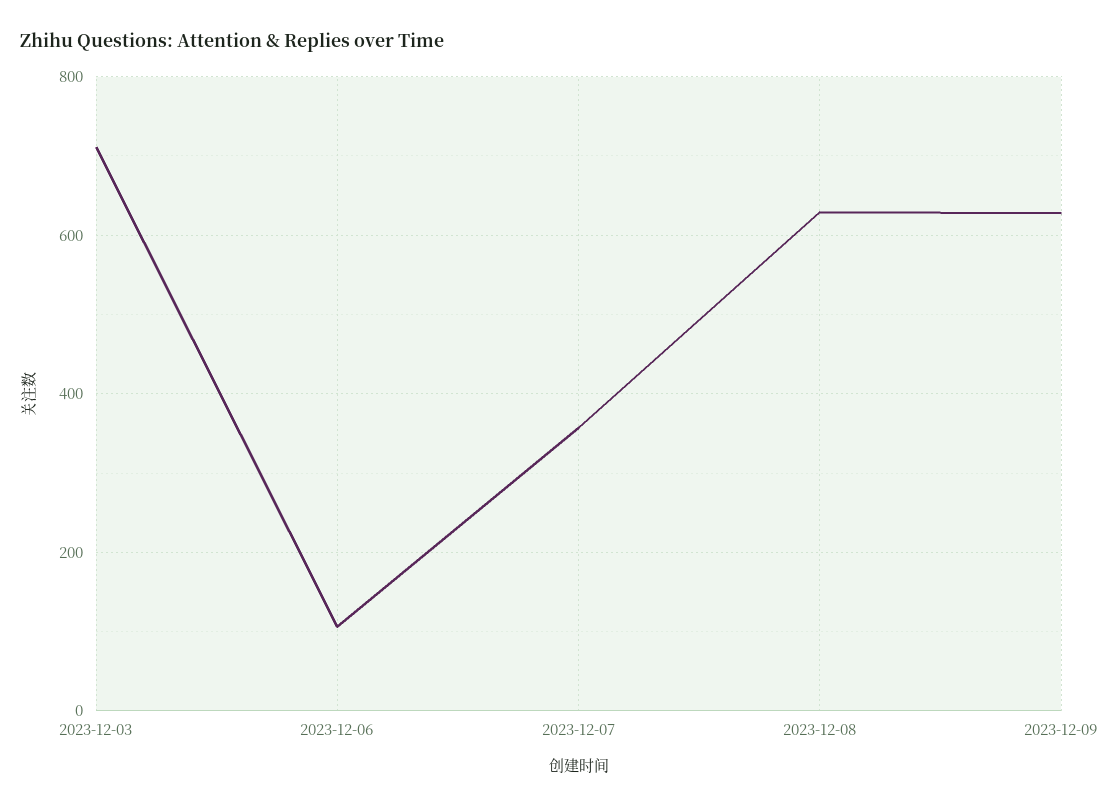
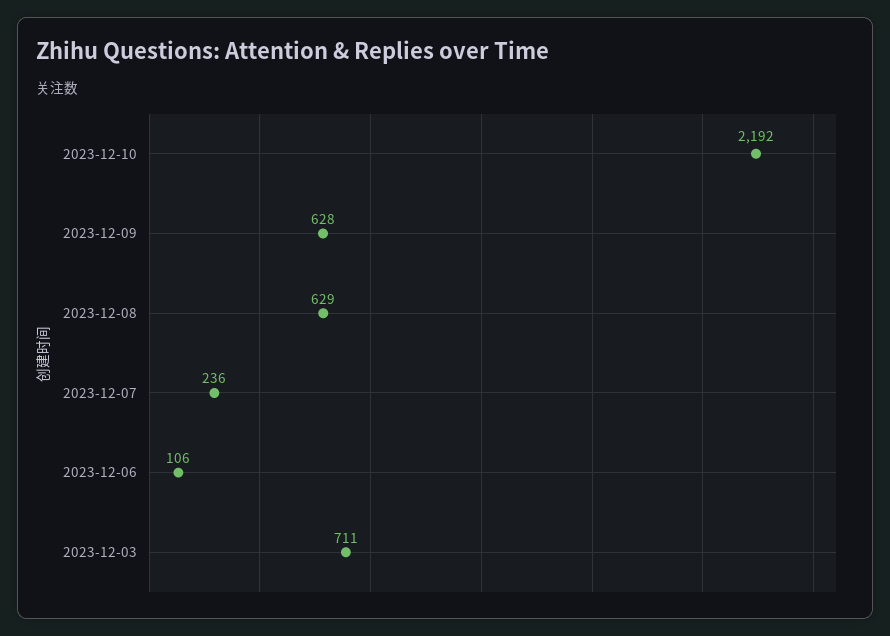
2023-12-07: 360 -> 236
2023-12-10: none -> 2192

